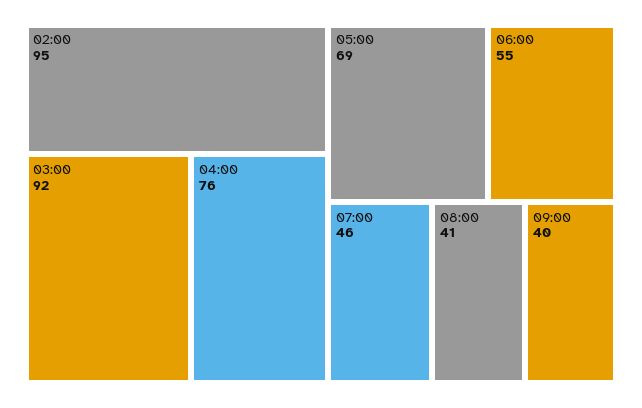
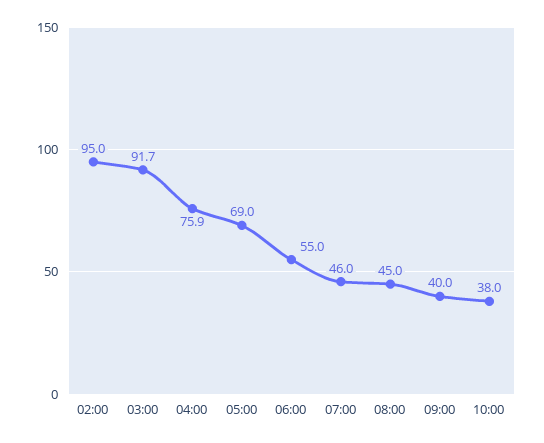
08:00: 41 -> 45
10:00: none -> 38

